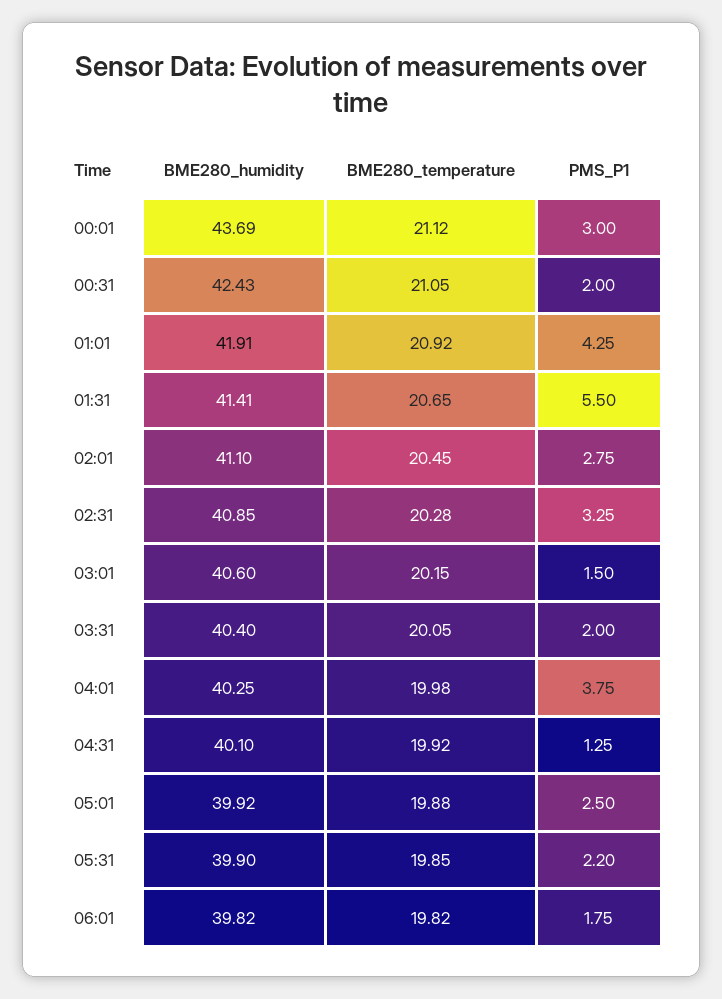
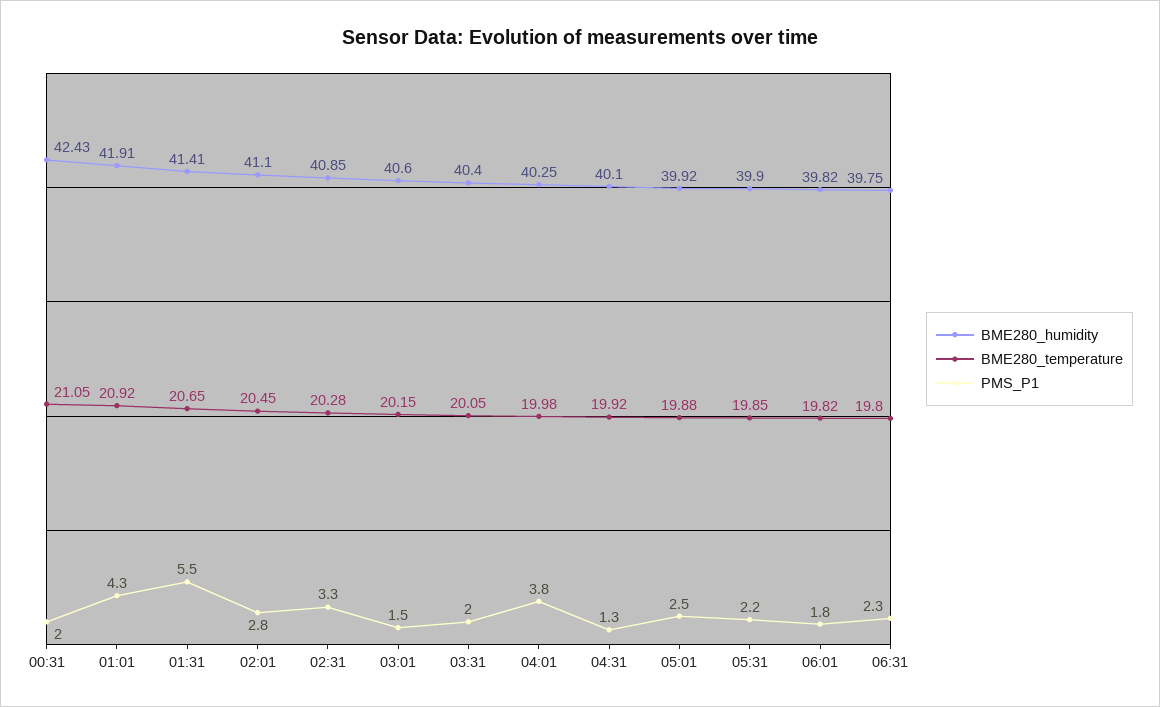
BME280_humidity, 00:01: 43.69 -> none
BME280_temperature, 00:01: 21.12 -> none
PMS_P1, 00:01: 3 -> none
BME280_humidity, 06:31: none -> 39.75
BME280_temperature, 06:31: none -> 19.8
PMS_P1, 06:31: none -> 2.3

